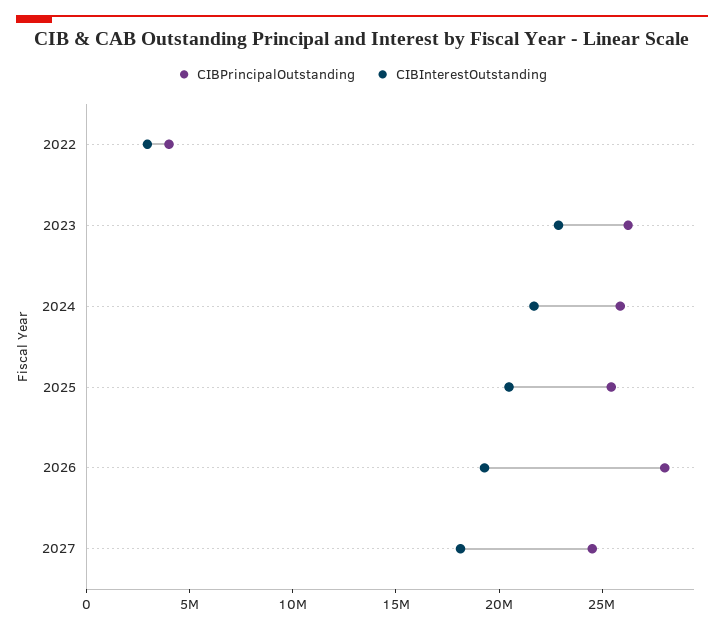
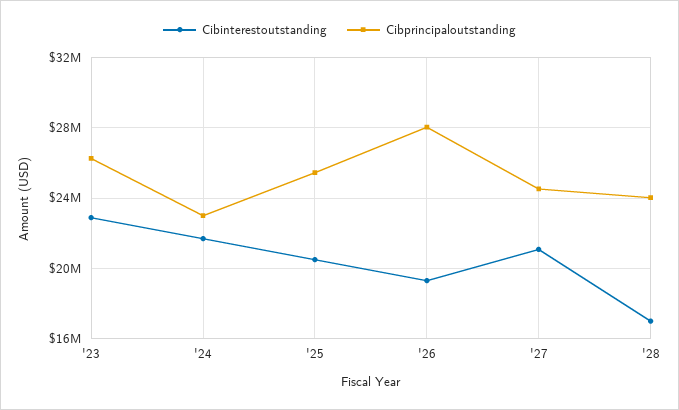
CIBPrincipalOutstanding, 2022: 4000000 -> none
CIBInterestOutstanding, 2022: 3000000 -> none
CIBPrincipalOutstanding, 2024: 26000000 -> 23000000
CIBInterestOutstanding, 2027: 18000000 -> 21000000
CIBInterestOutstanding, '28: none -> 17000000
CIBPrincipalOutstanding, '28: none -> 24000000

